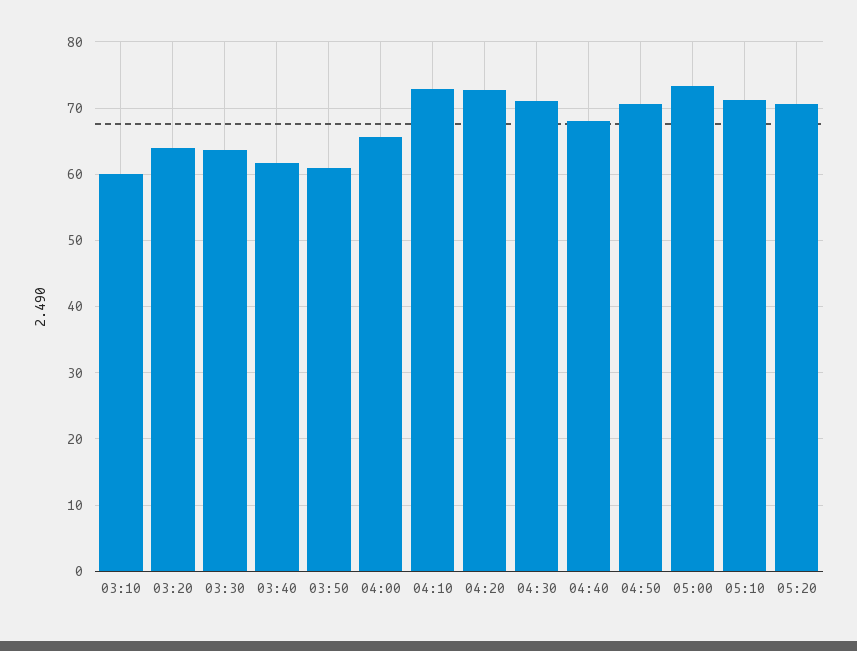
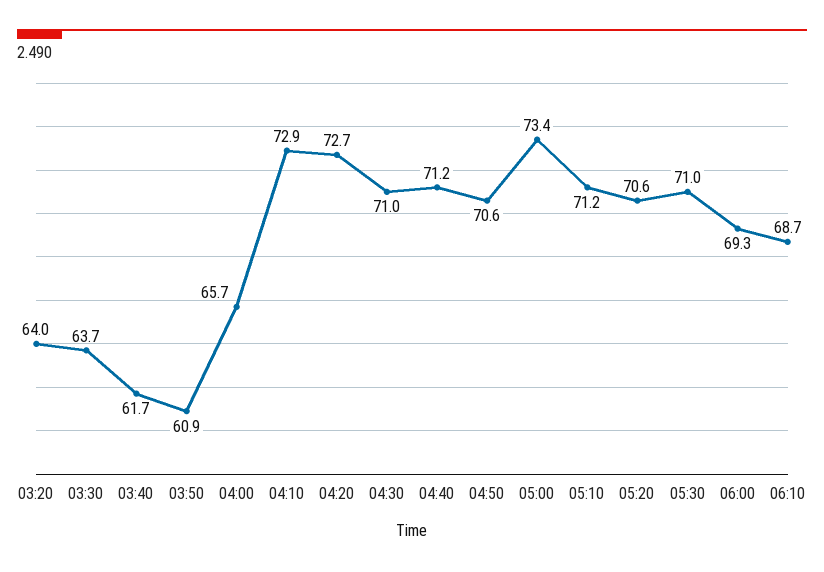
03:10: 60 -> none
04:40: 68 -> 71.2
05:30: none -> 71
06:00: none -> 69.3
06:10: none -> 68.7

